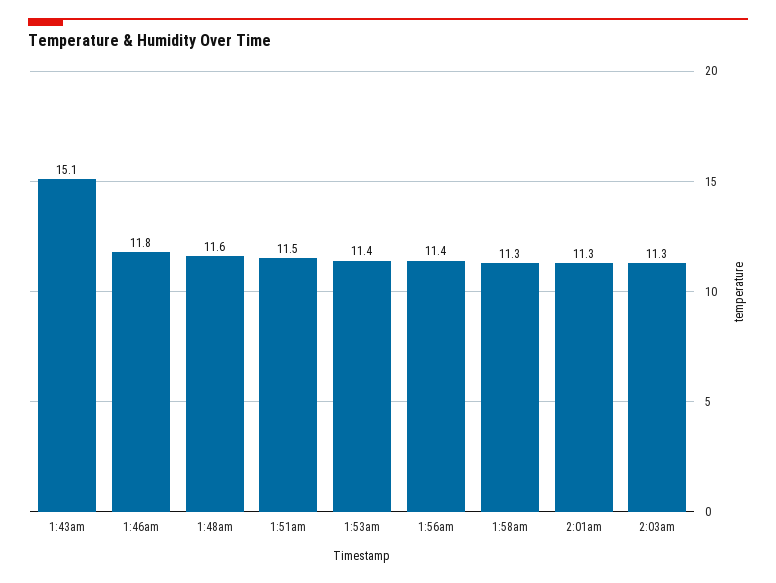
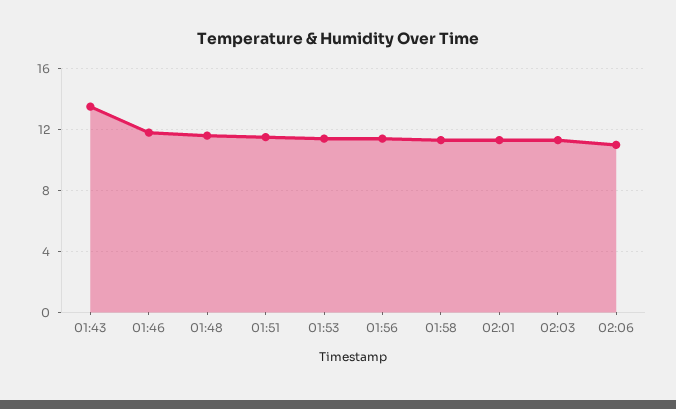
1:43am: 15.1 -> 13.5
02:06: none -> 11

